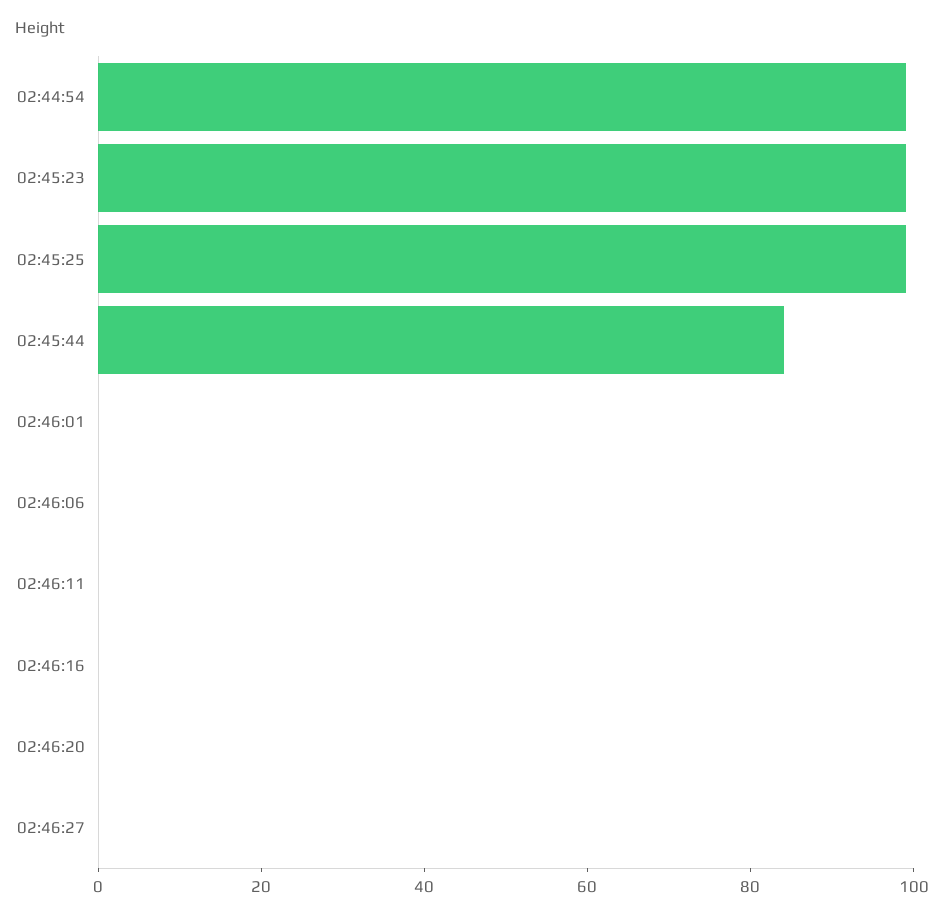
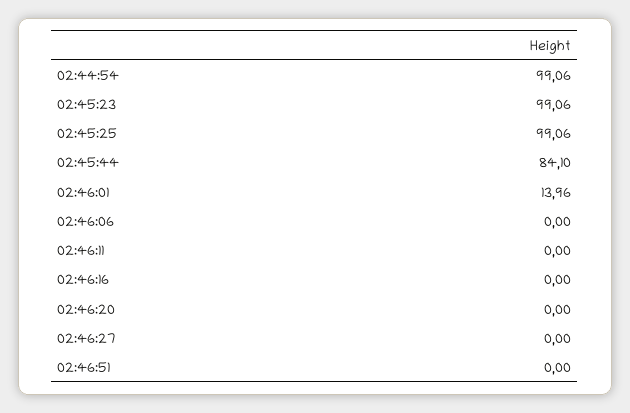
02:46:01: 0 -> 13.96
02:46:51: none -> 0

